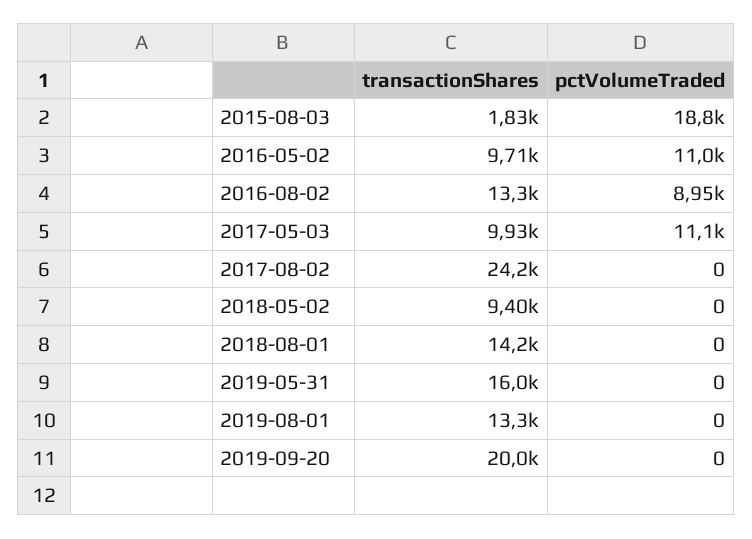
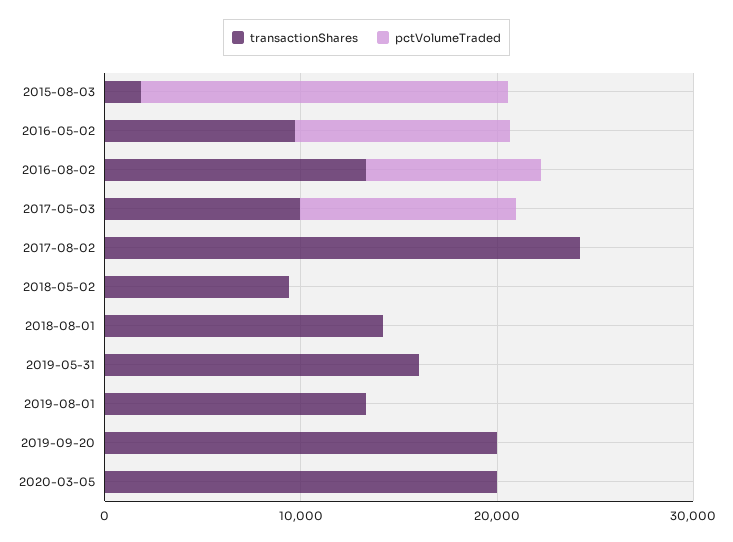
transactionShares, 2020-03-05: none -> 20000
pctVolumeTraded, 2020-03-05: none -> 0

